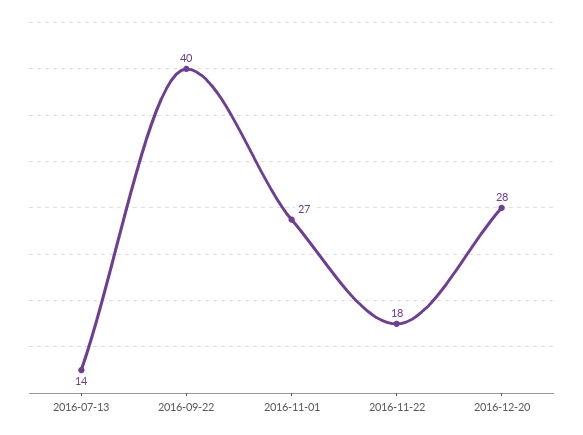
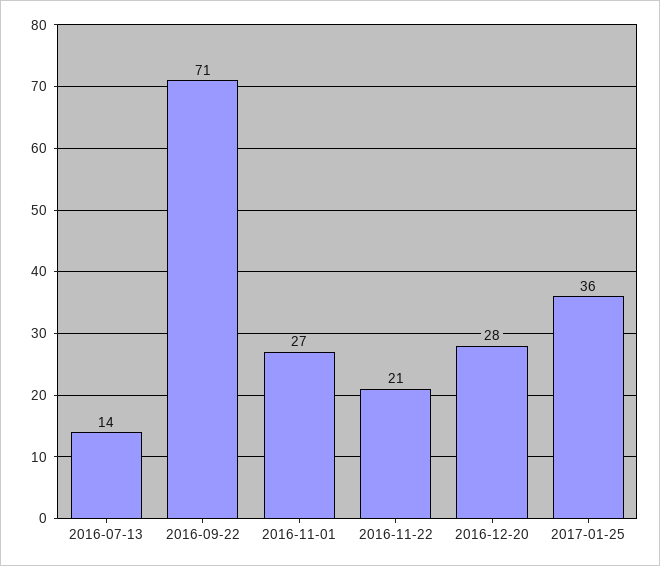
2016-09-22: 40 -> 71
2016-11-22: 18 -> 21
2017-01-25: none -> 36

